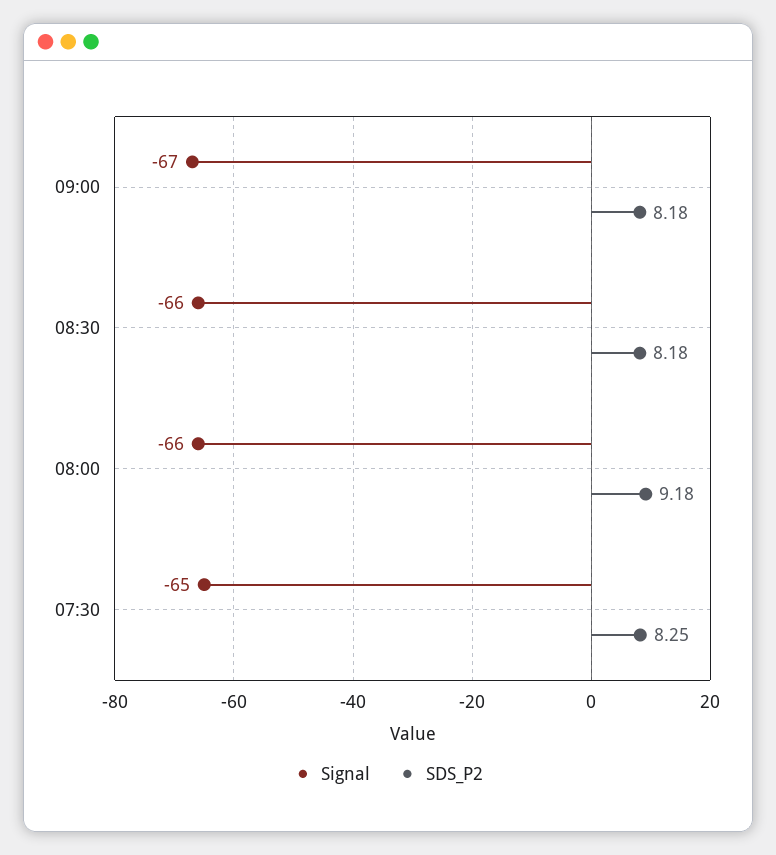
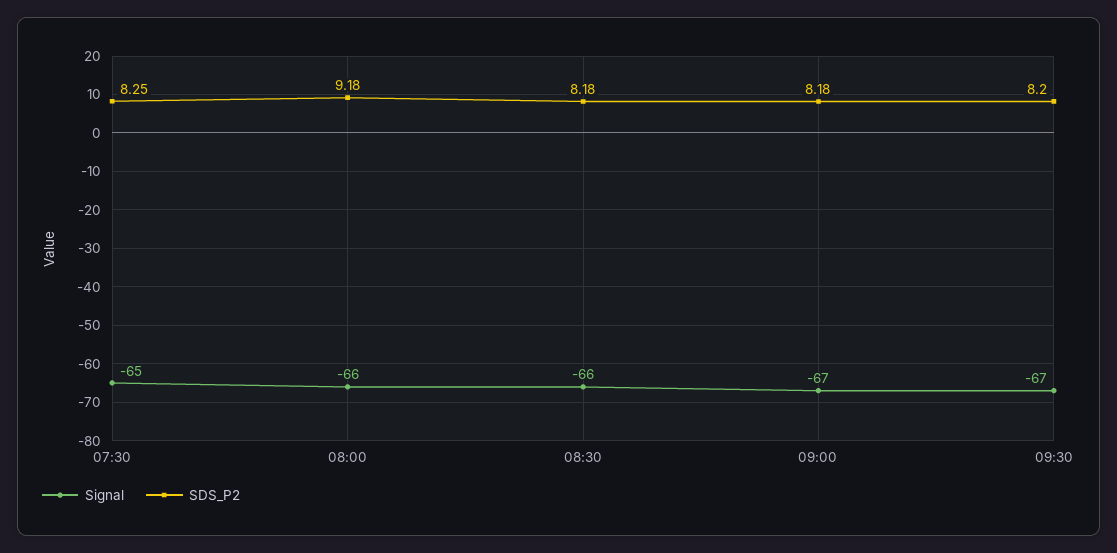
Signal, 09:30: none -> -67
SDS_P2, 09:30: none -> 8.2

